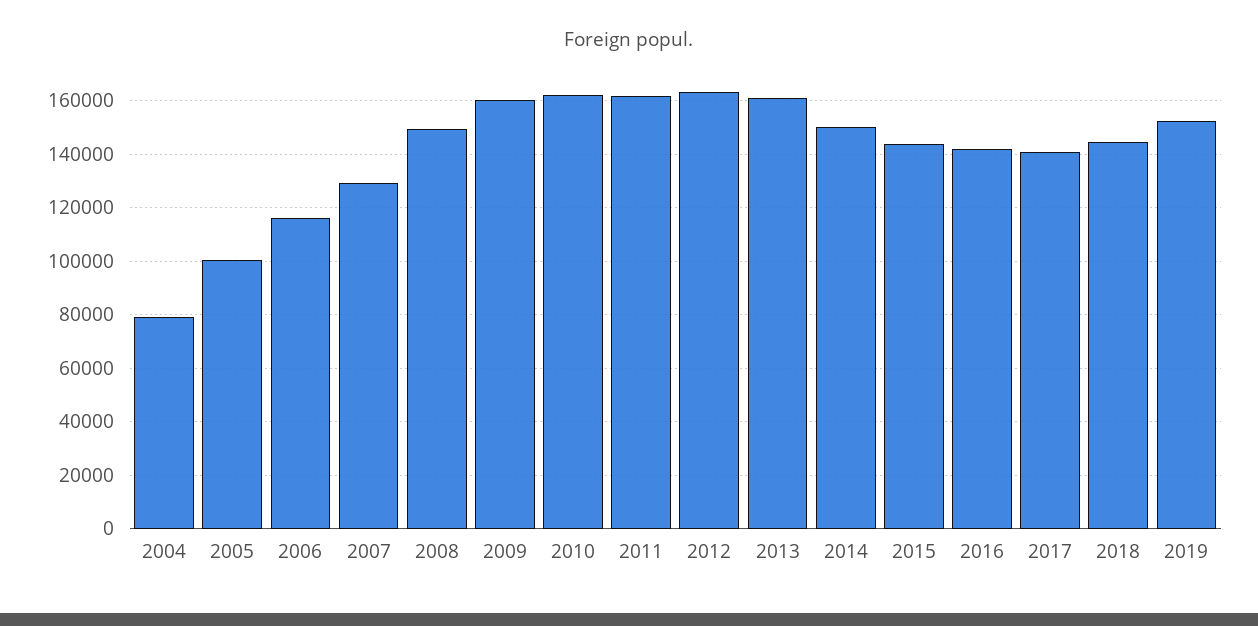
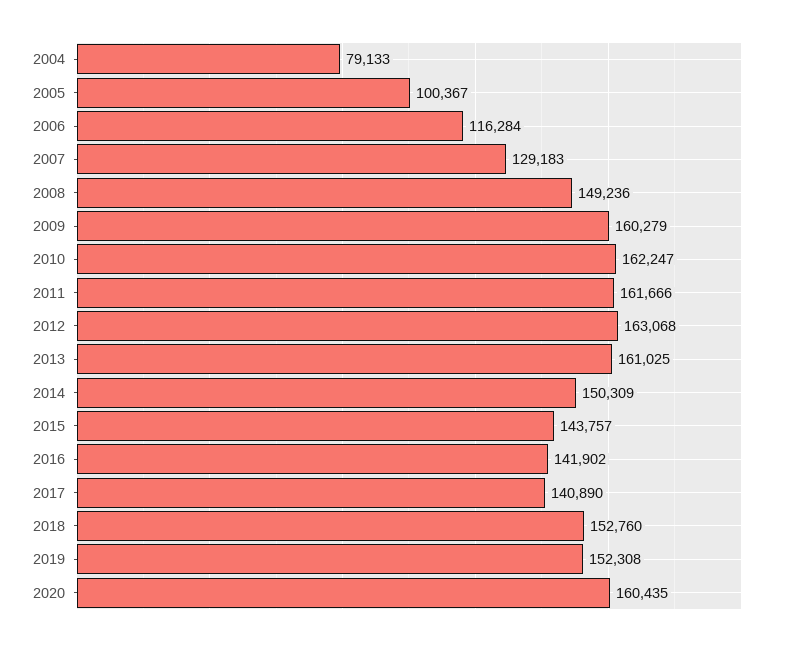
2018: 145000 -> 152760
2020: none -> 160435

